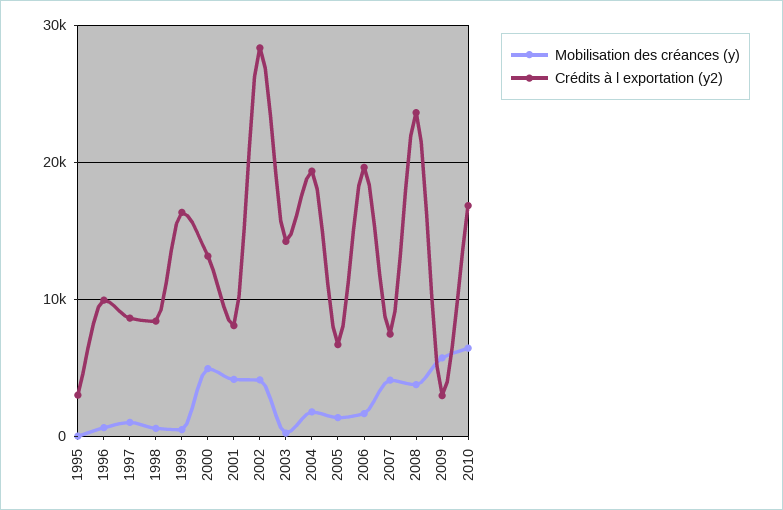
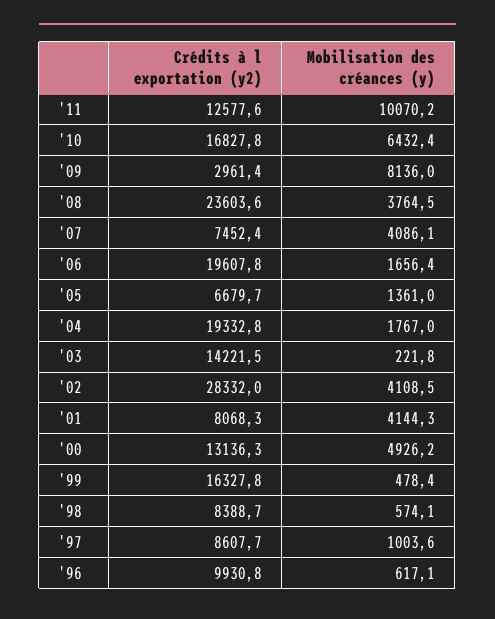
Mobilisation des créances (y), 1995: 0 -> none
Crédits à l exportation (y2), 1995: 3000 -> none
Mobilisation des créances (y), 2009: 6000 -> 8136
Crédits à l exportation (y2), '11: none -> 12577.6
Mobilisation des créances (y), '11: none -> 10070.2

